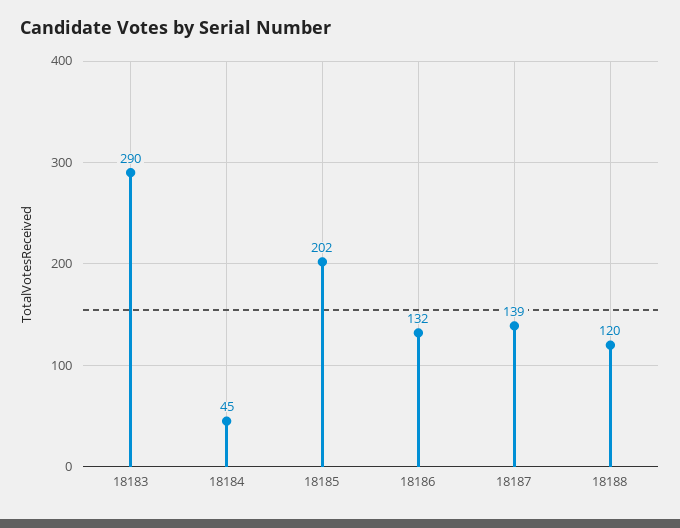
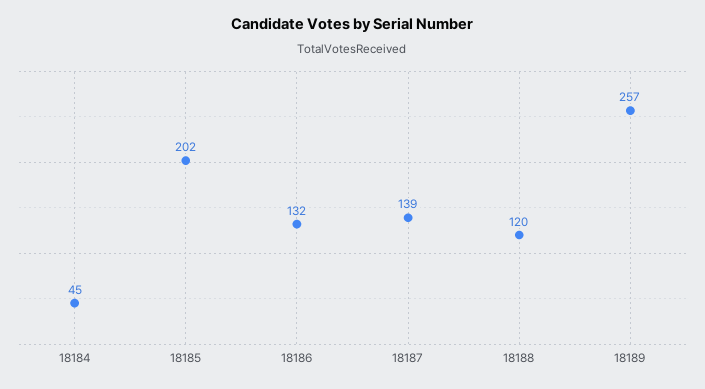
18183: 290 -> none
18189: none -> 257

